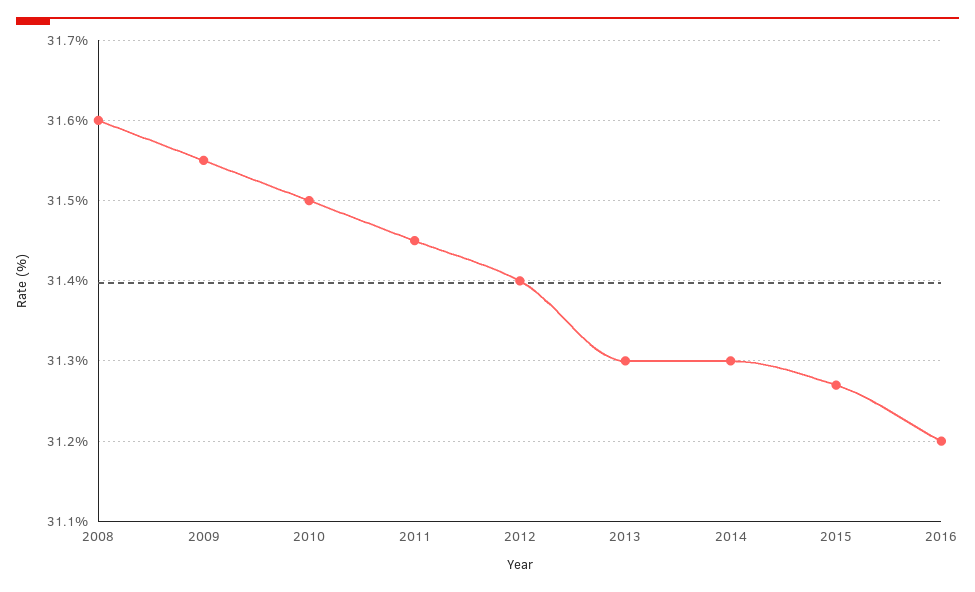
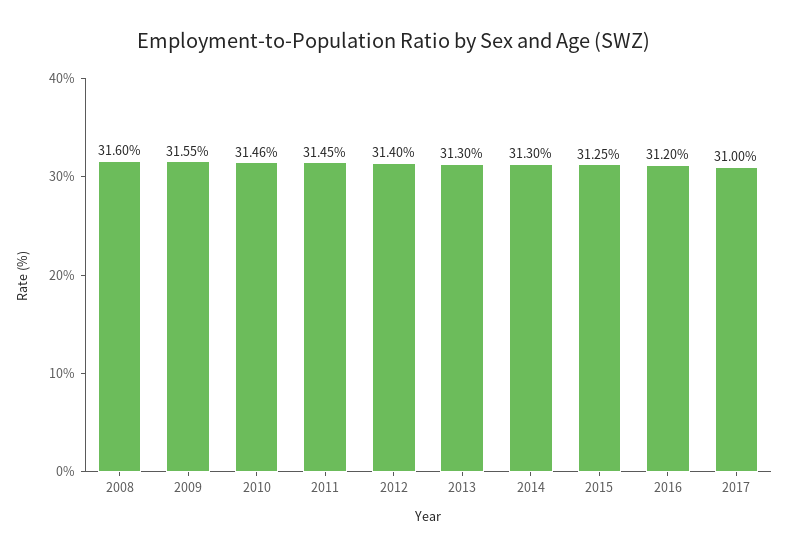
2010: 31.5 -> 31.46
2015: 31.27 -> 31.25
2017: none -> 31

